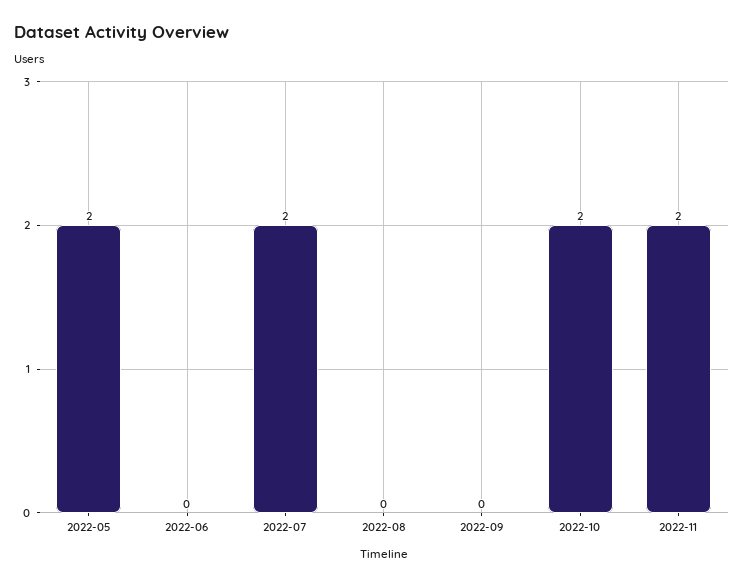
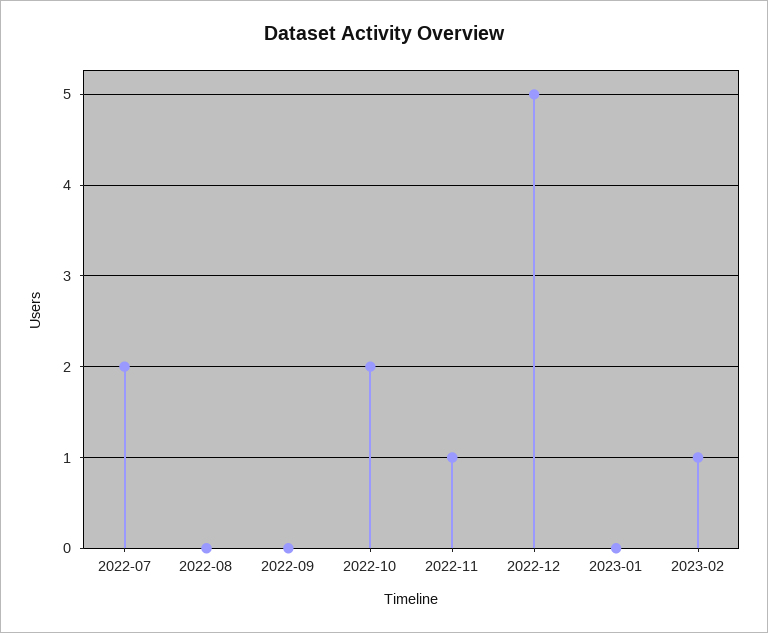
2022-05: 2 -> none
2022-06: 0 -> none
2022-11: 2 -> 1
2022-12: none -> 5
2023-01: none -> 0
2023-02: none -> 1

